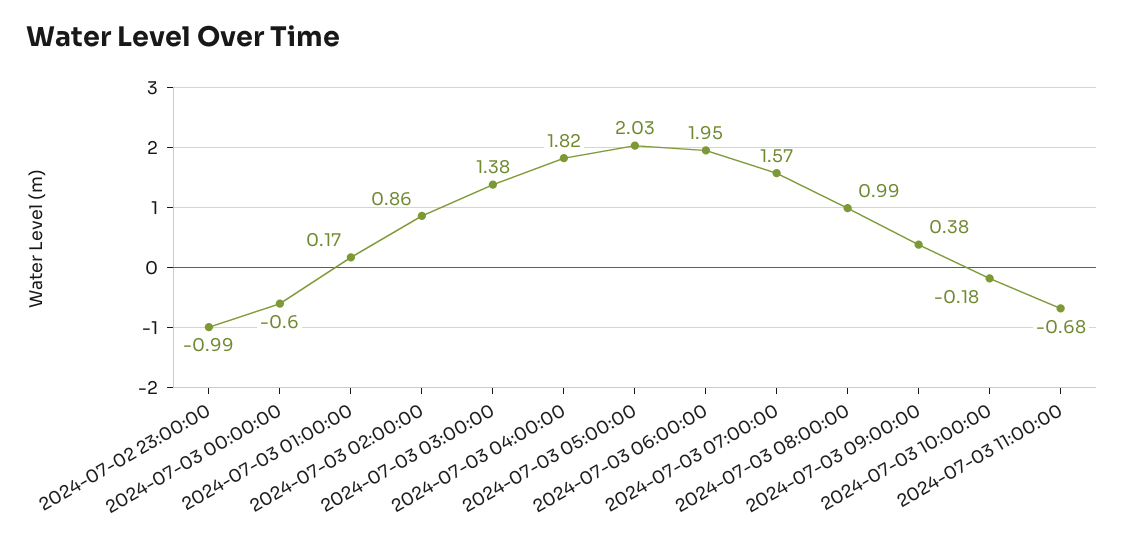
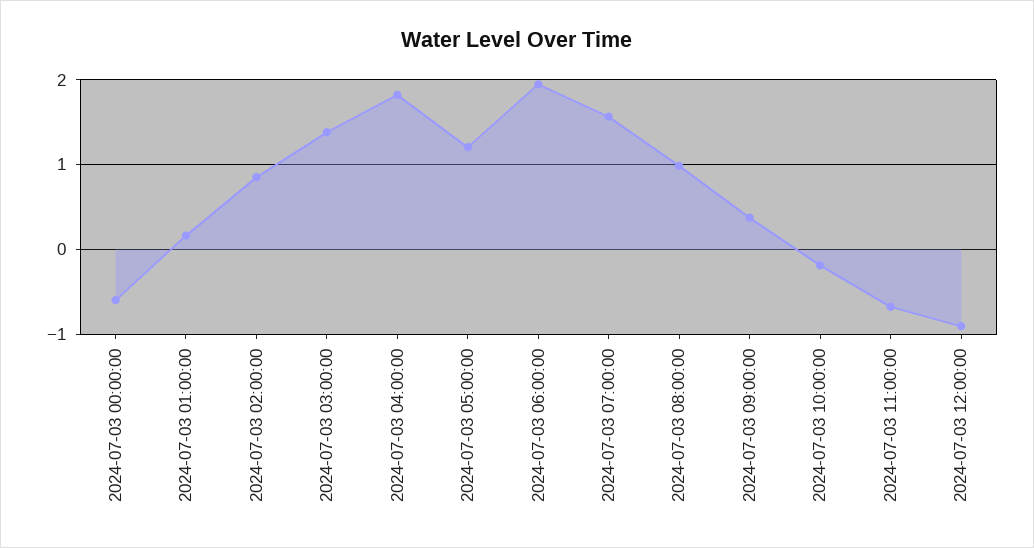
2024-07-02 23:00:00: -0.99 -> none
2024-07-03 05:00:00: 2.03 -> 1.2
2024-07-03 12:00:00: none -> -0.9

